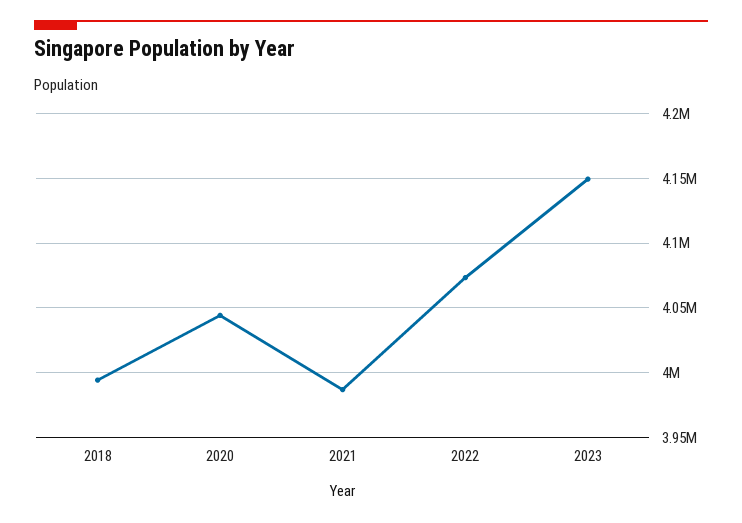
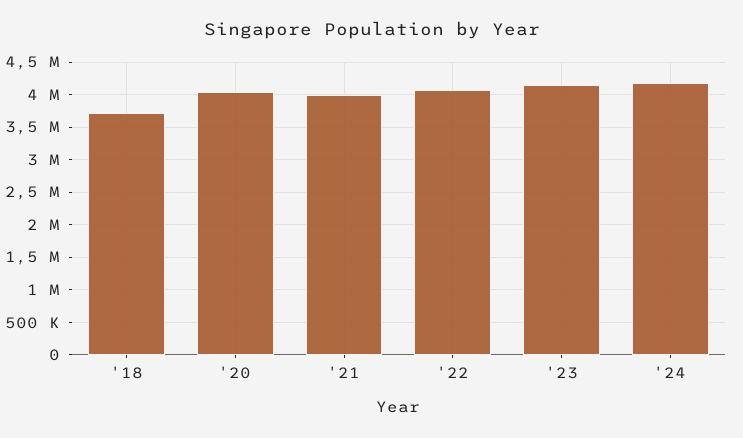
2018: 3995000 -> 3700000
'24: none -> 4200000

